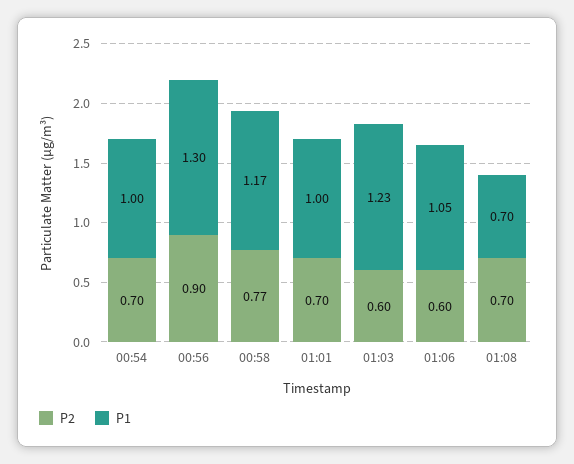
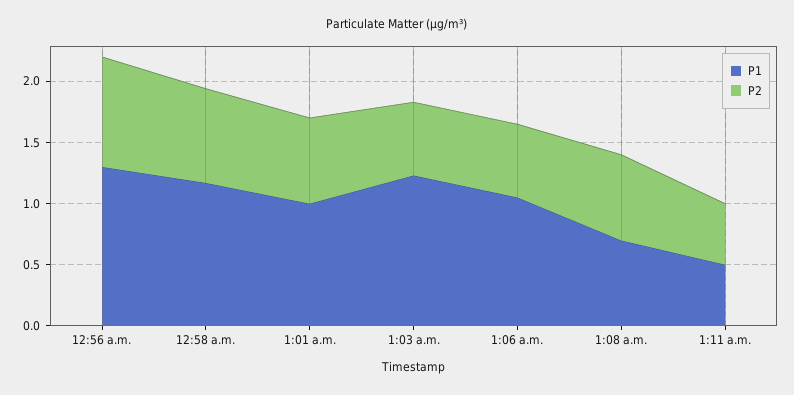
P2, 00:54: 0.7 -> none
P1, 00:54: 1 -> none
P1, 1:11 a.m.: none -> 0.5
P2, 1:11 a.m.: none -> 0.5

